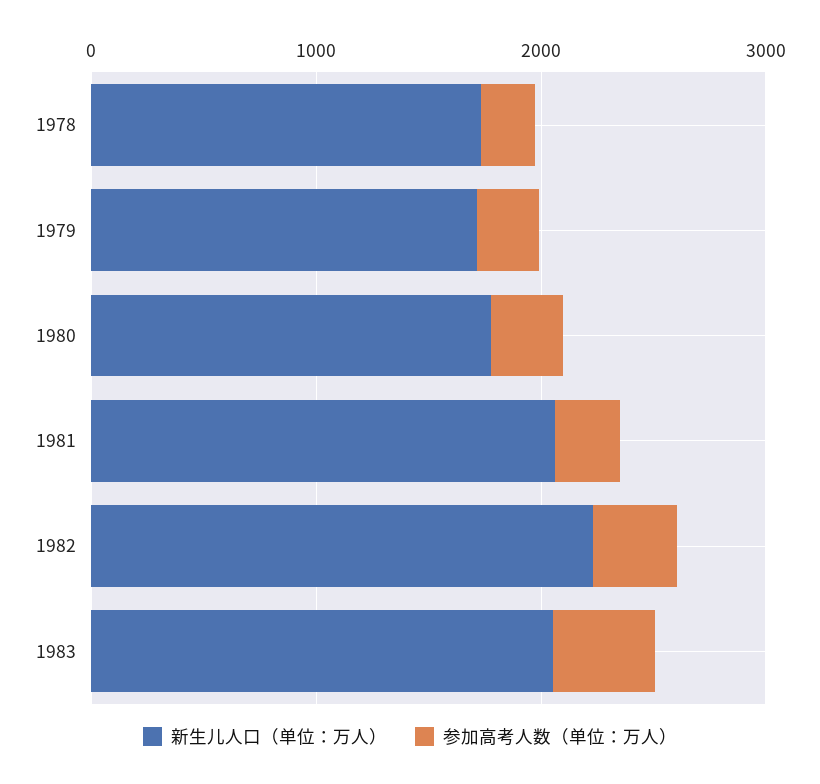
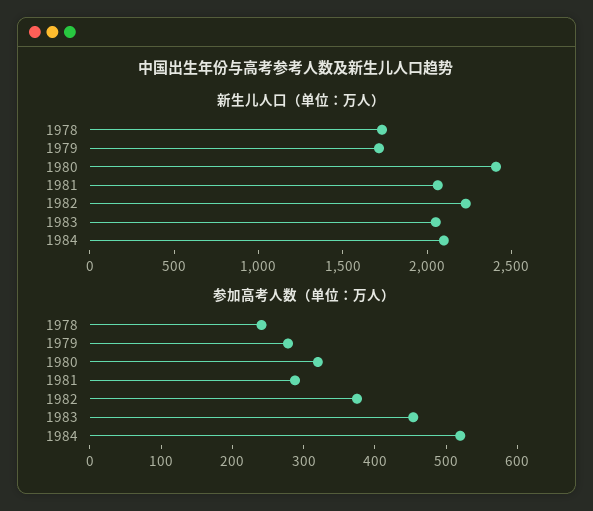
新生儿人口（单位：万人）, 1980: 1800 -> 2400
新生儿人口（单位：万人）, 1984: none -> 2100
参加高考人数（单位：万人）, 1984: none -> 520

